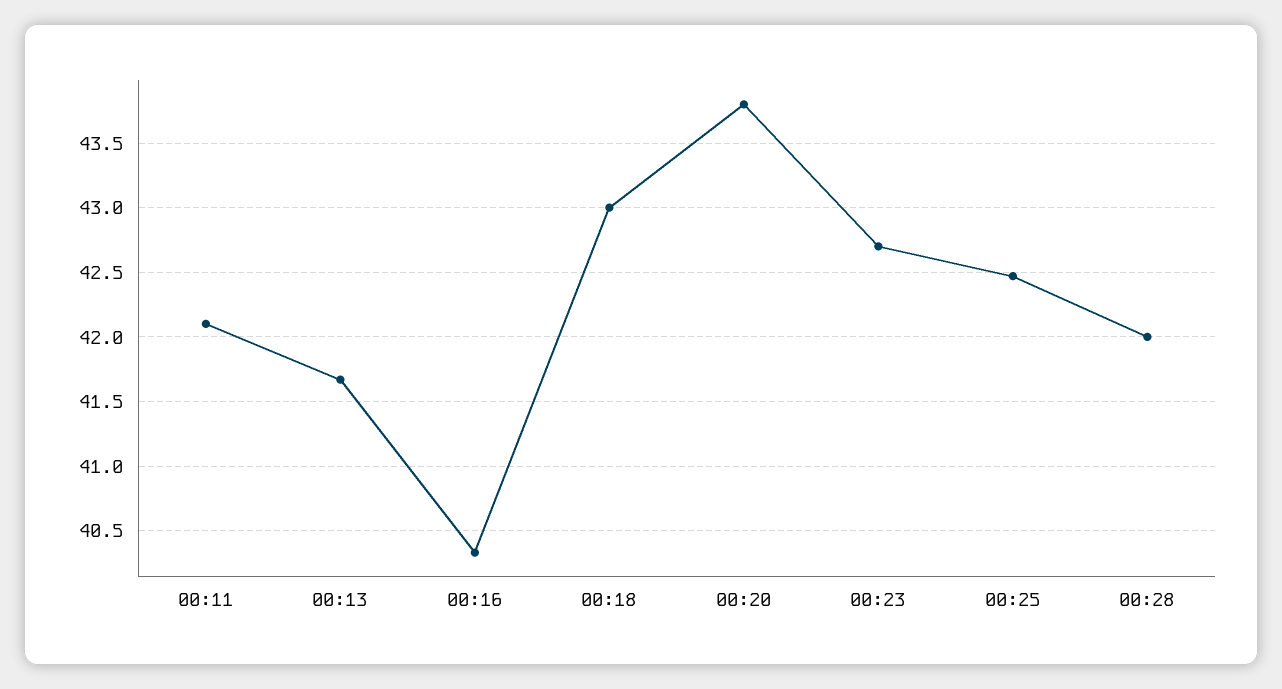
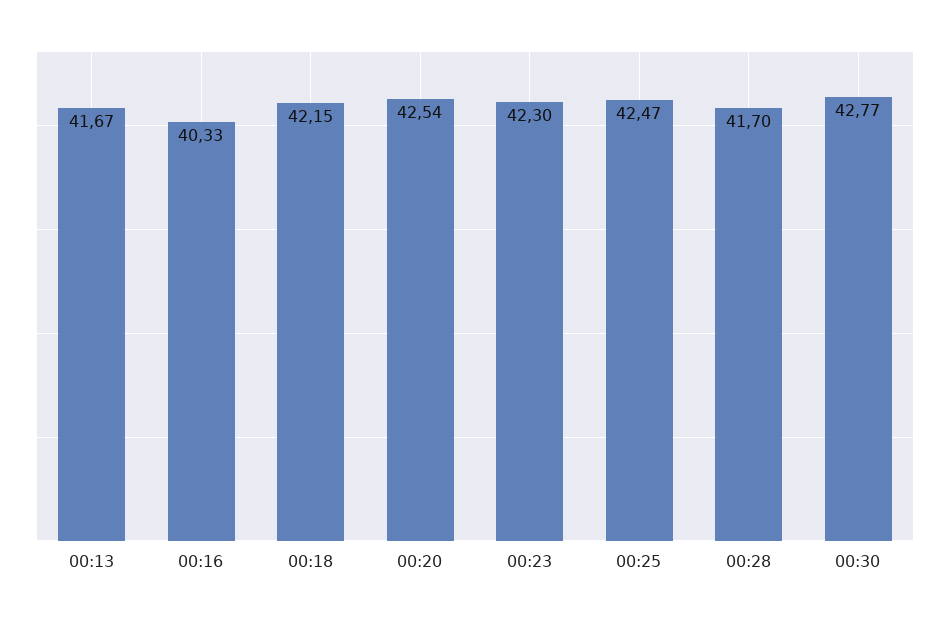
00:11: 42.1 -> none
00:18: 43 -> 42.15
00:20: 43.8 -> 42.54
00:23: 42.7 -> 42.3
00:28: 42 -> 41.7
00:30: none -> 42.77

